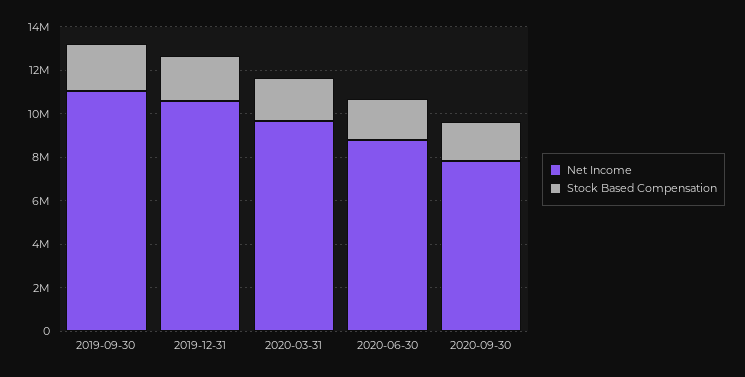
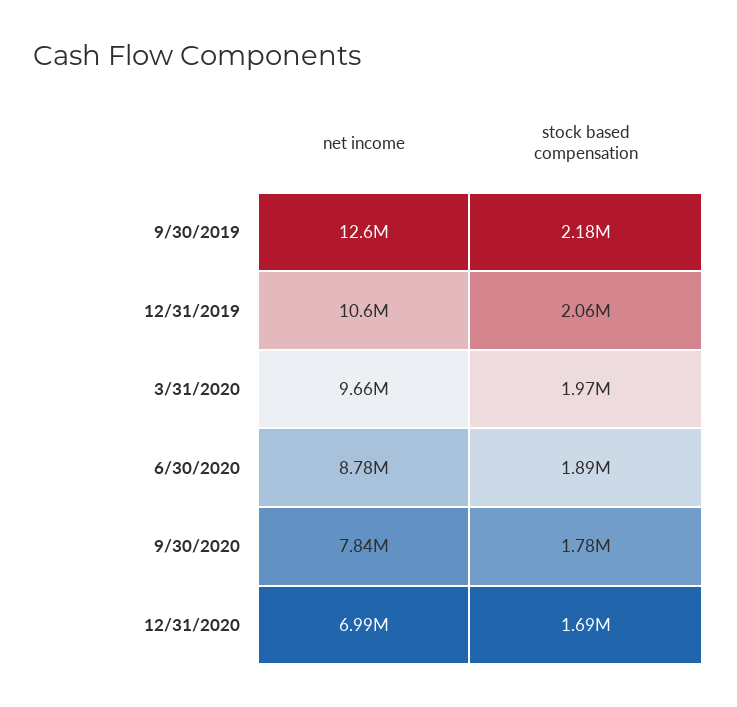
Net Income, 2019-09-30: 11000000 -> 12600000
Net Income, 12/31/2020: none -> 6990000
Stock Based Compensation, 12/31/2020: none -> 1690000

